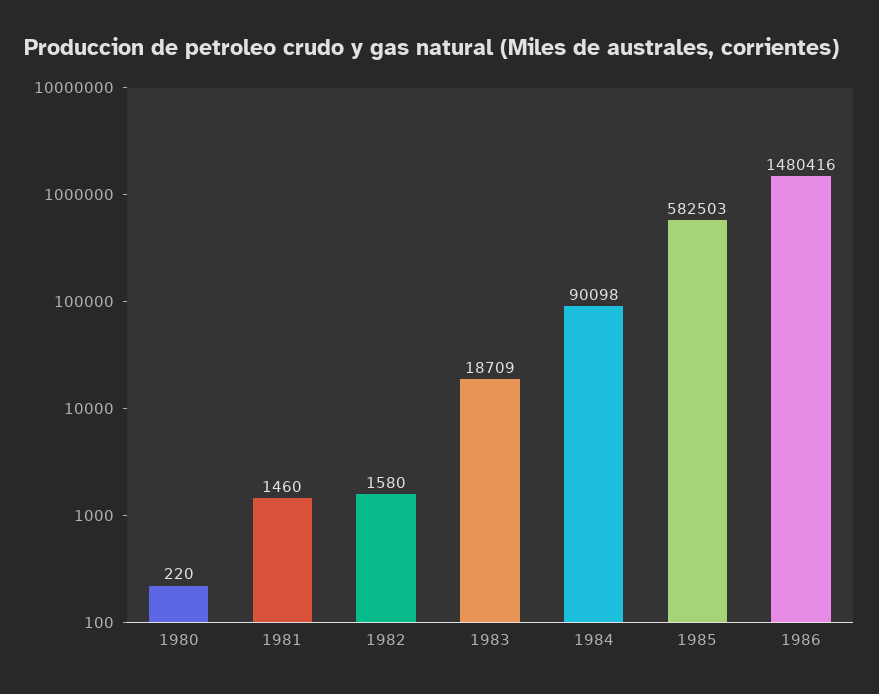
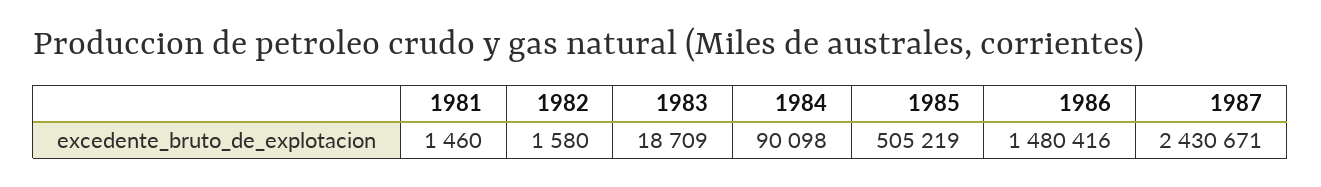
1980: 220 -> none
1985: 582503 -> 505219
1987: none -> 2430671

